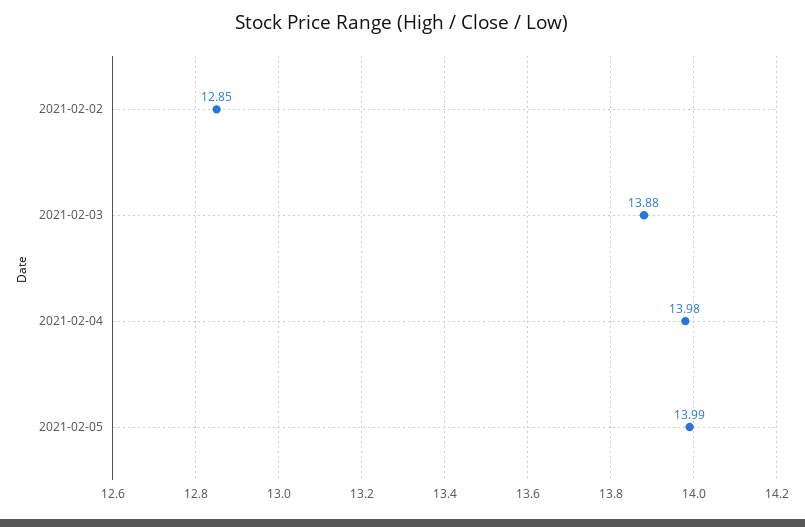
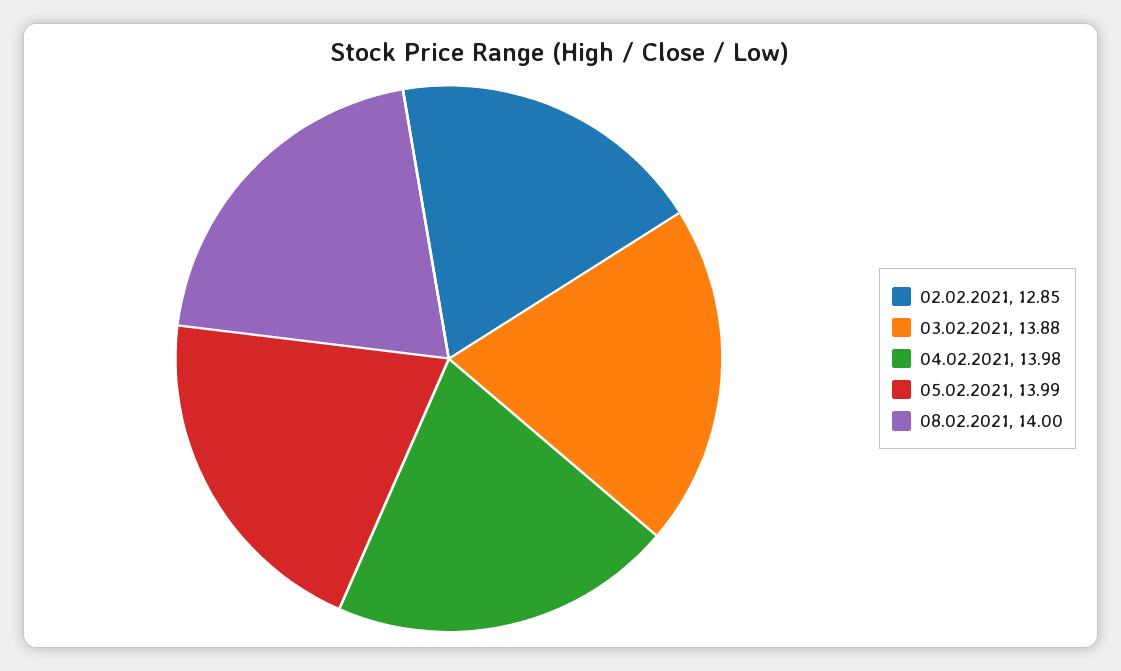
08.02.2021: none -> 14

